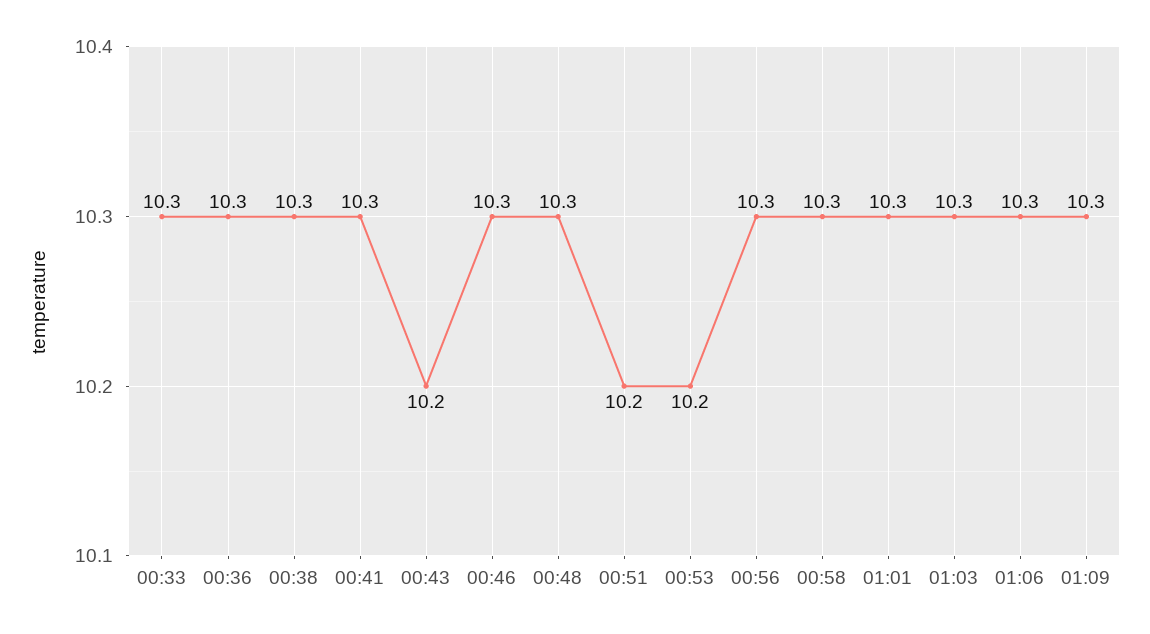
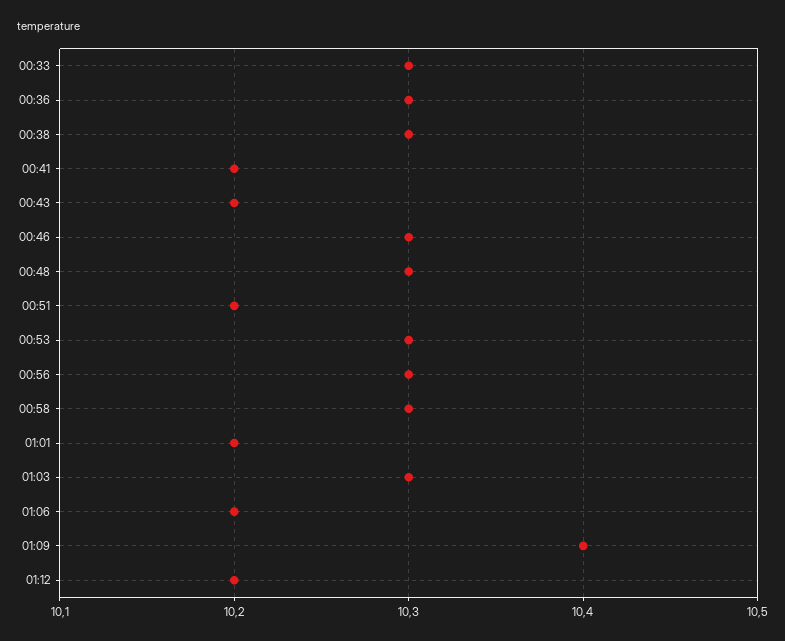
00:41: 10.3 -> 10.2
00:53: 10.2 -> 10.3
01:01: 10.3 -> 10.2
01:06: 10.3 -> 10.2
01:09: 10.3 -> 10.4
01:12: none -> 10.2

